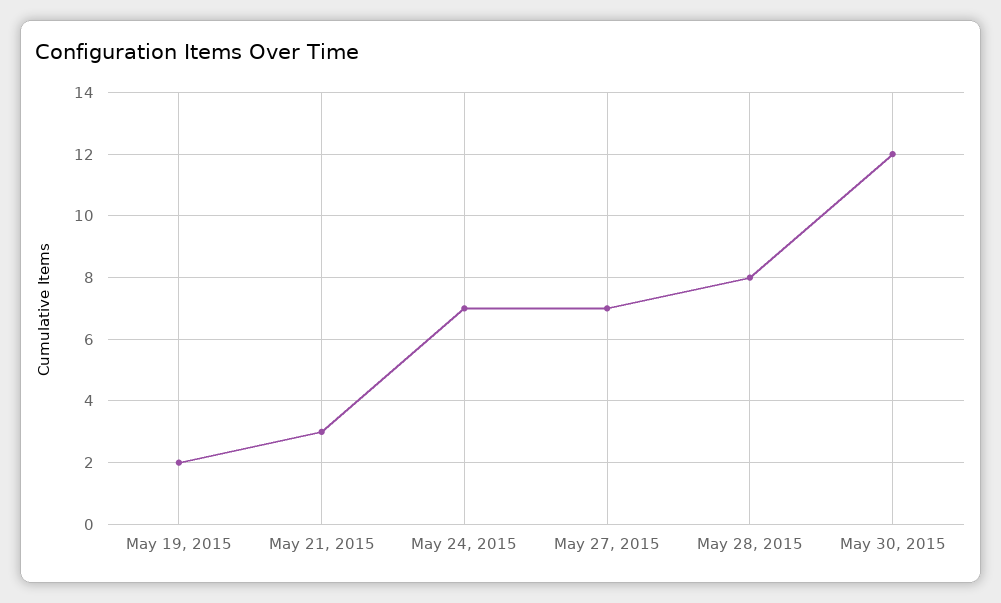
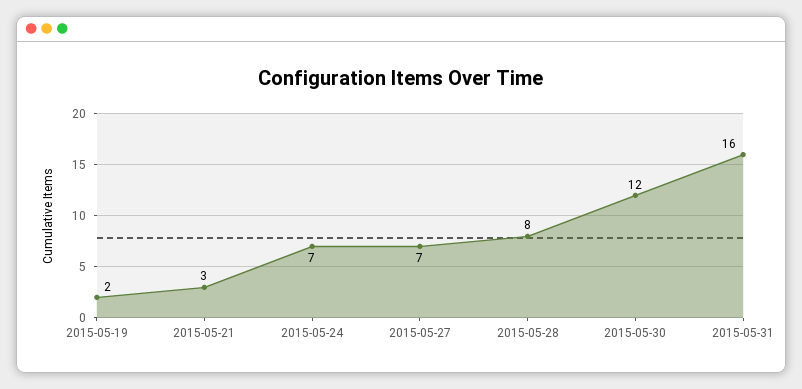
2015-05-31: none -> 16

